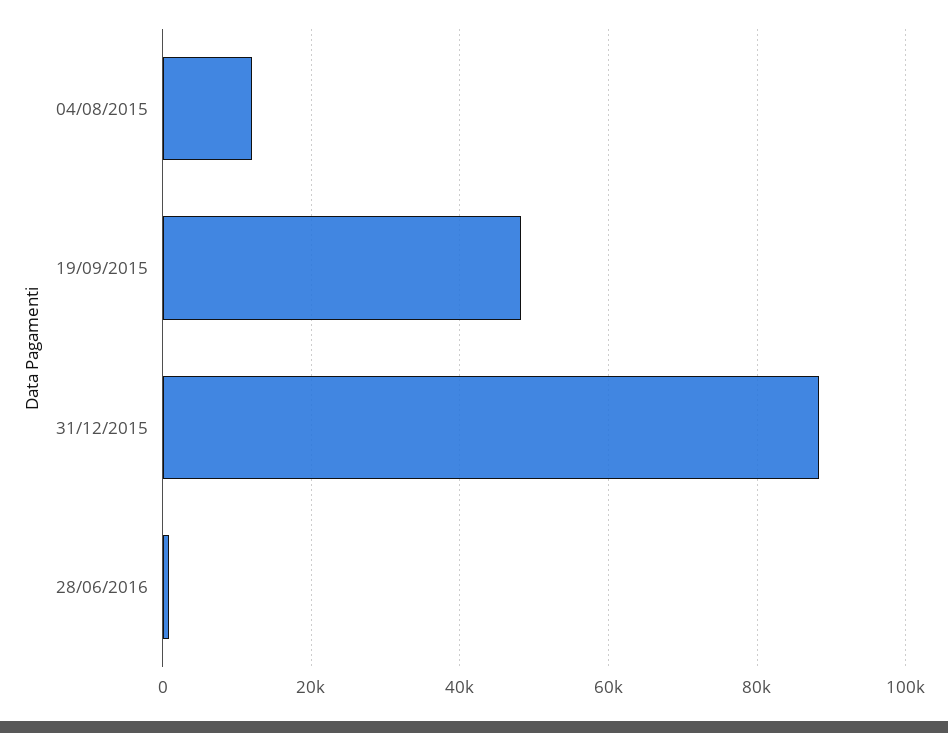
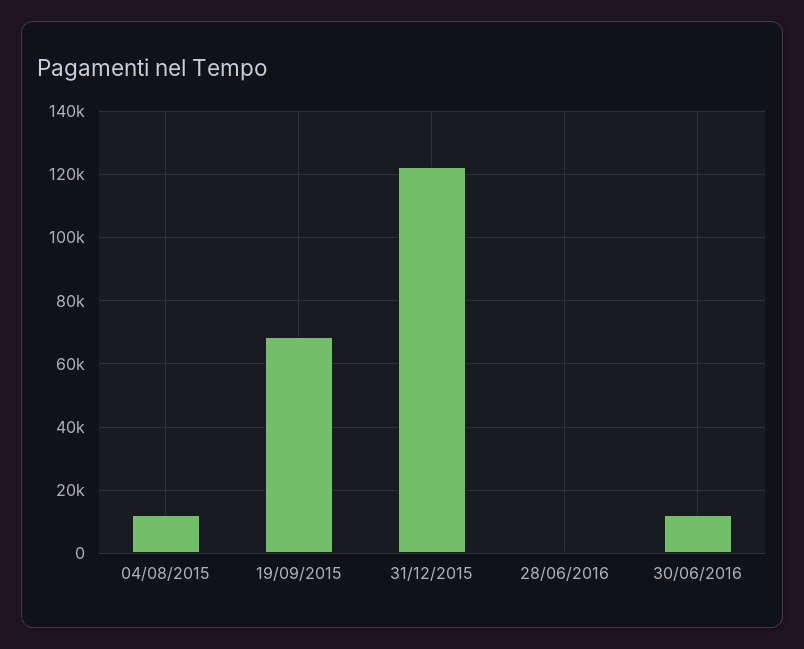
19/09/2015: 48000 -> 68000
31/12/2015: 88000 -> 122000
30/06/2016: none -> 12000

